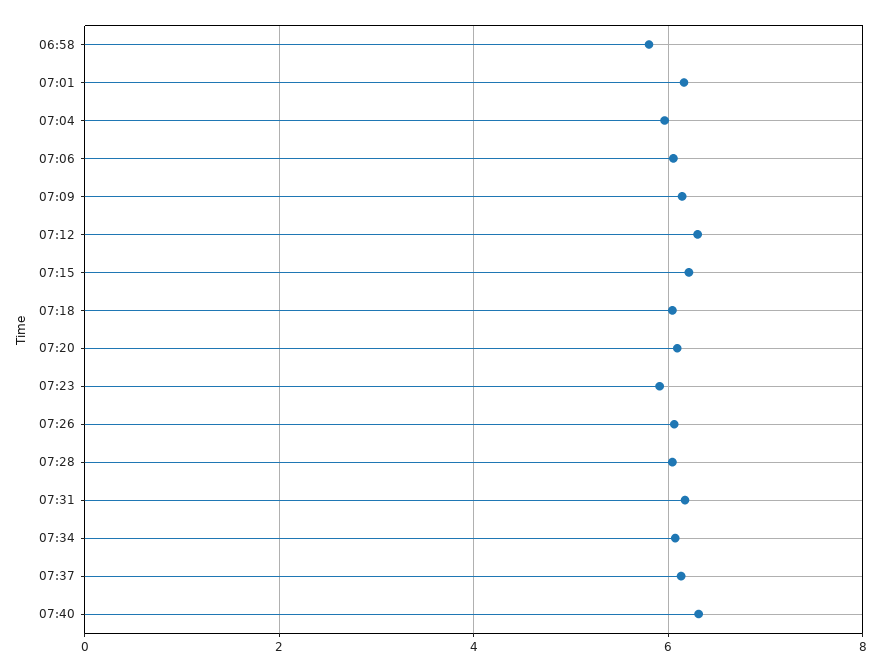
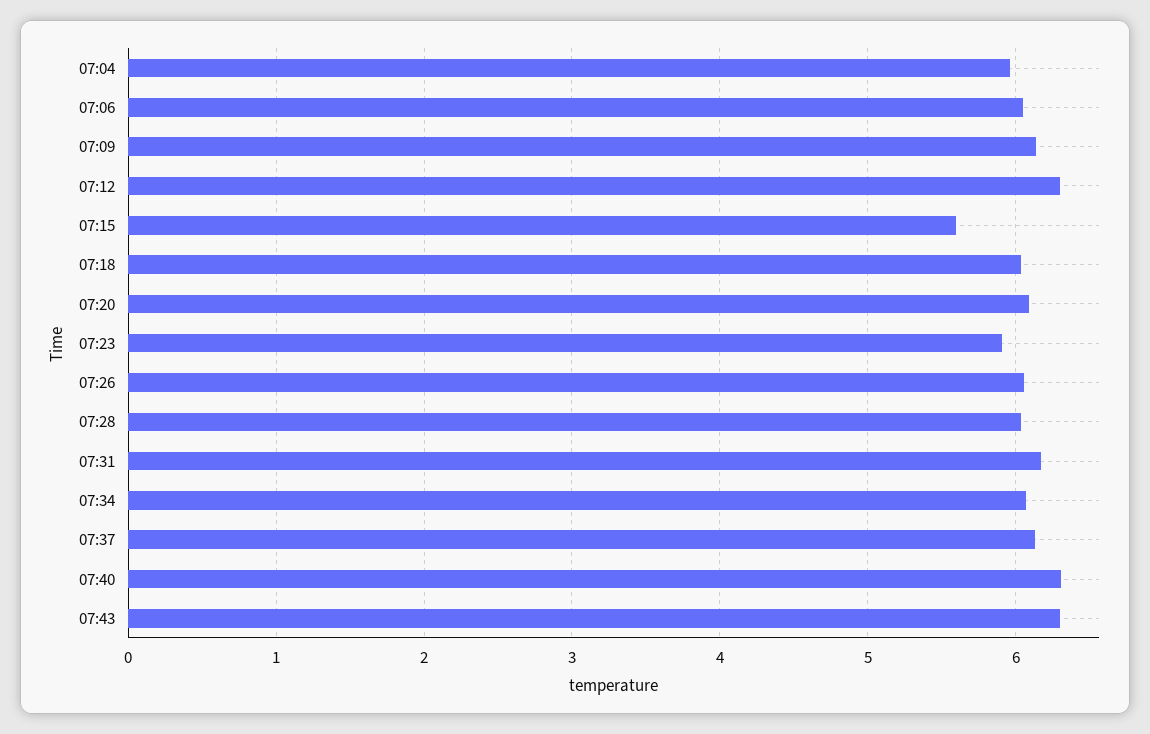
06:58: 5.8 -> none
07:01: 6.2 -> none
07:15: 6.2 -> 5.6
07:43: none -> 6.3

